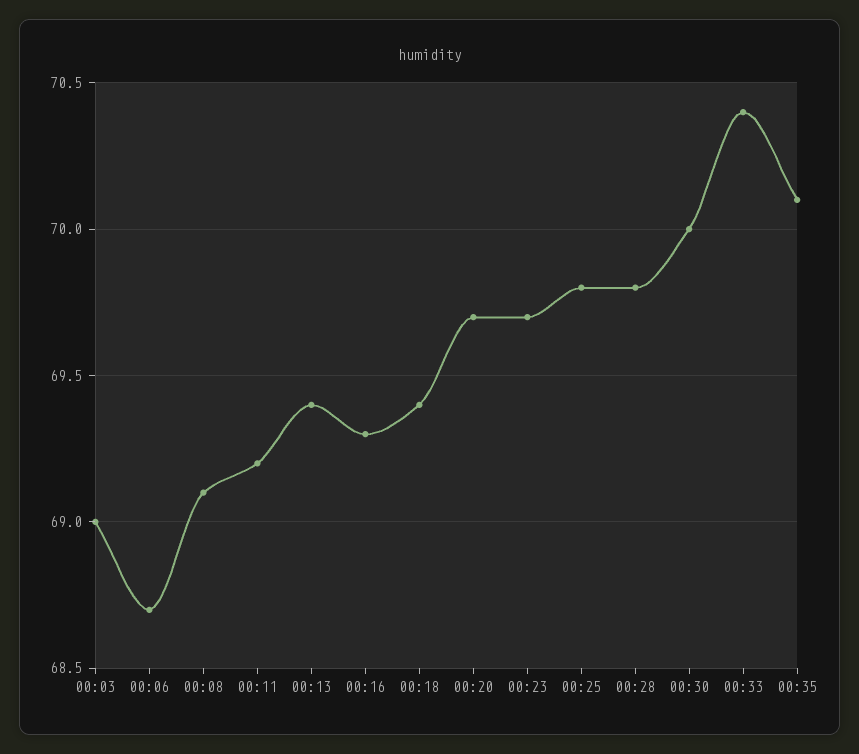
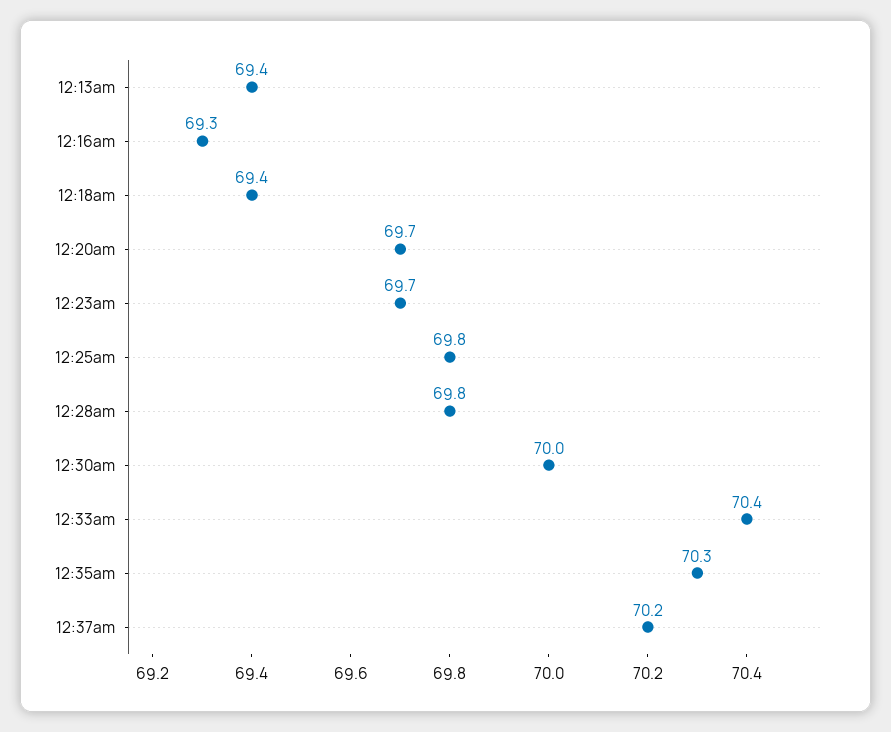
00:03: 69 -> none
00:06: 68.7 -> none
00:08: 69.1 -> none
00:11: 69.2 -> none
00:35: 70.1 -> 70.3
12:37am: none -> 70.2

